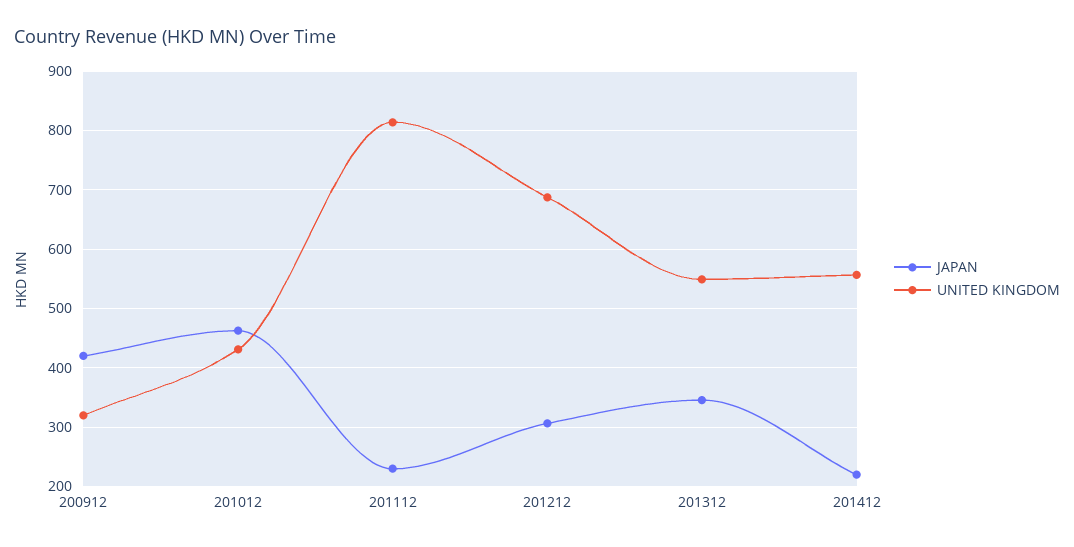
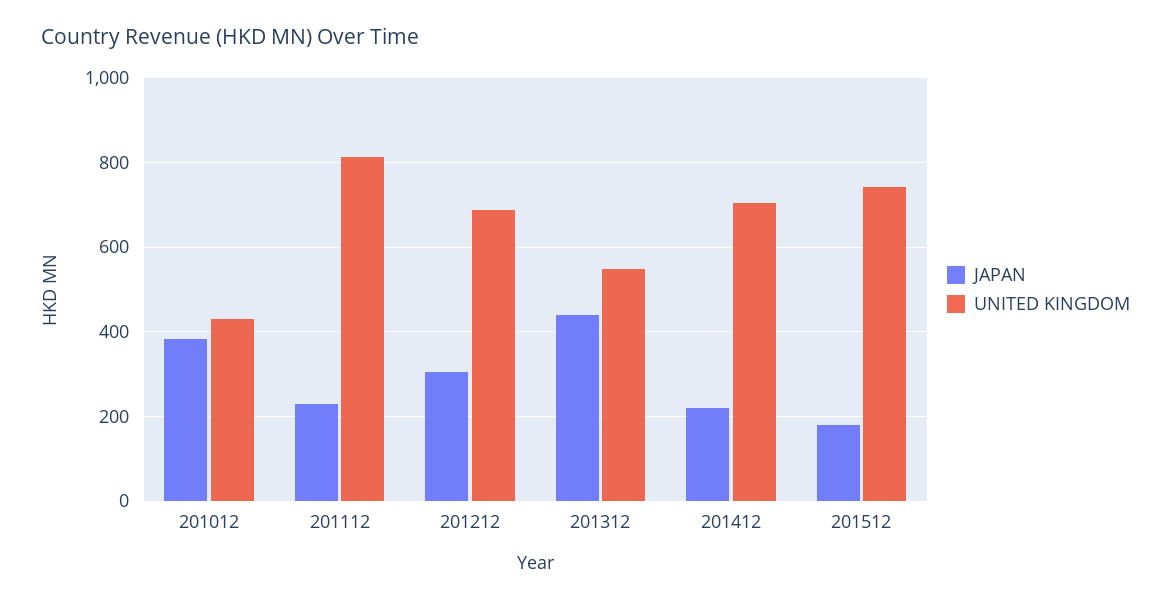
JAPAN, 200912: 420 -> none
UNITED KINGDOM, 200912: 320 -> none
JAPAN, 201012: 460 -> 380
JAPAN, 201312: 340 -> 440
UNITED KINGDOM, 201412: 560 -> 700
JAPAN, 201512: none -> 180
UNITED KINGDOM, 201512: none -> 740

